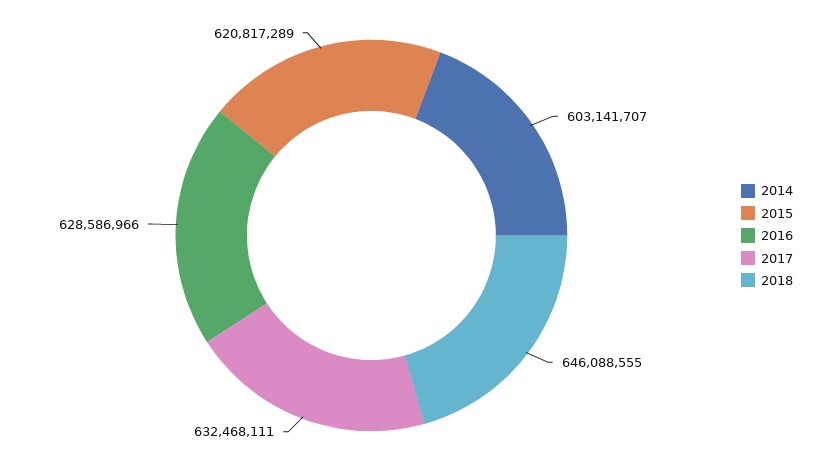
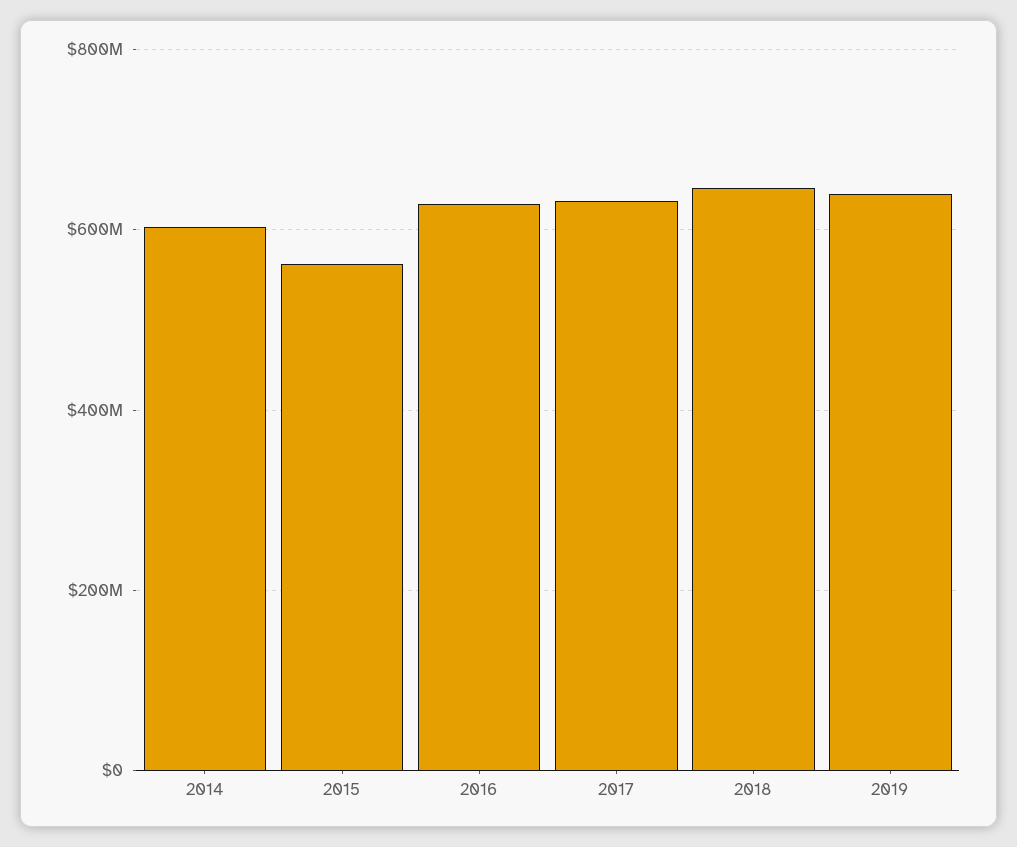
2015: 620817289 -> 560000000
2019: none -> 640000000

